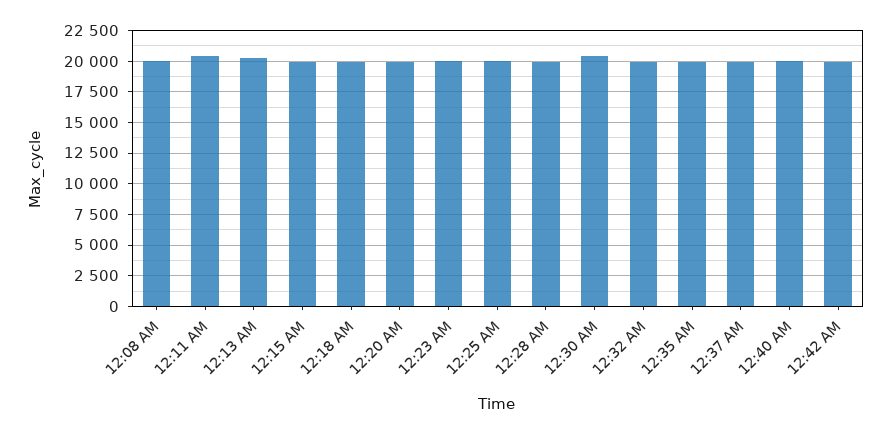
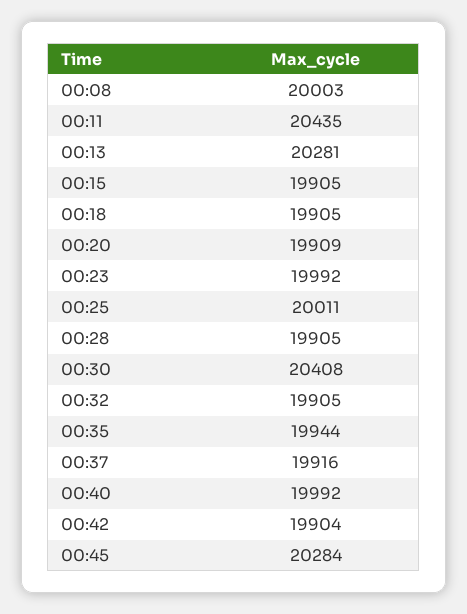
00:45: none -> 20284

